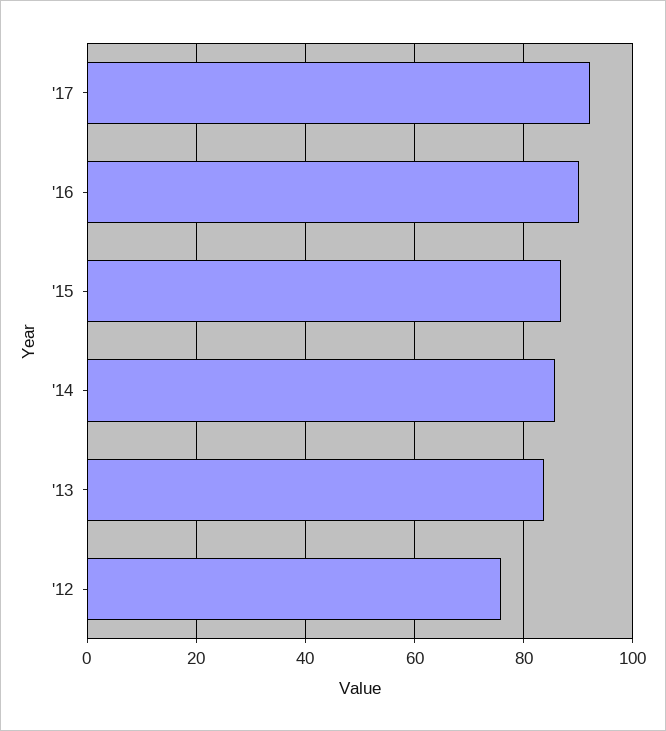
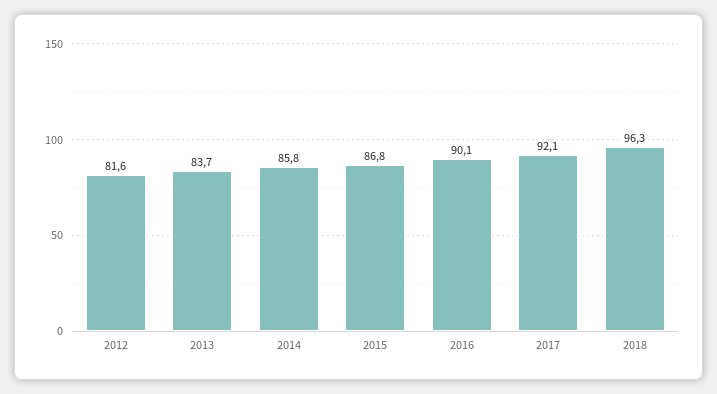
'12: 76 -> 81.6
2018: none -> 96.3

